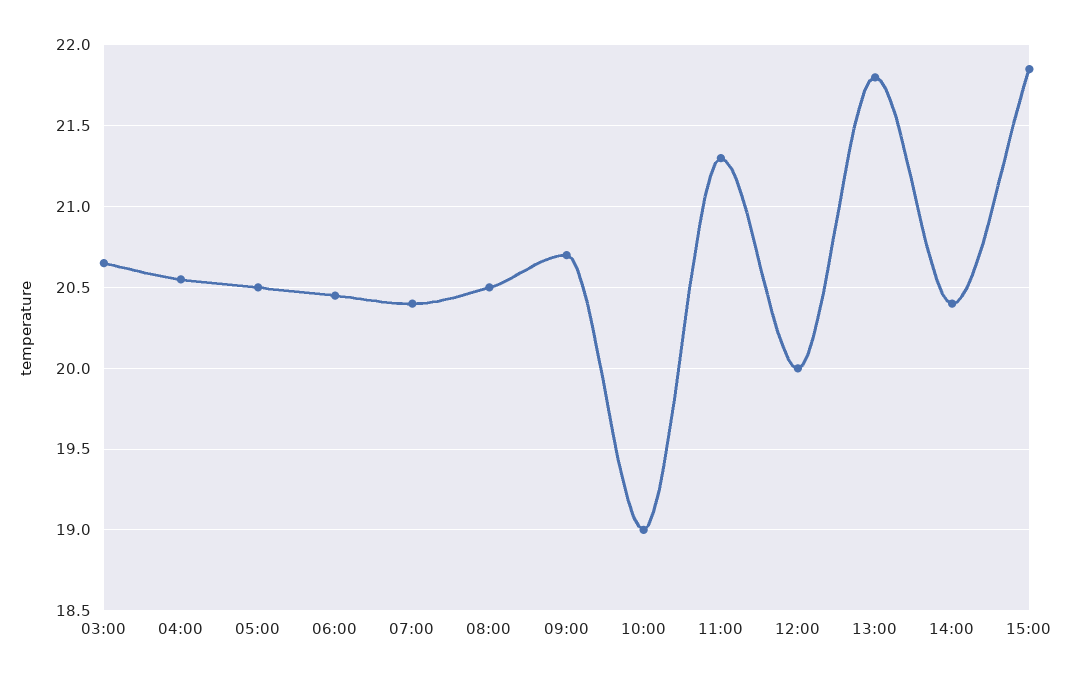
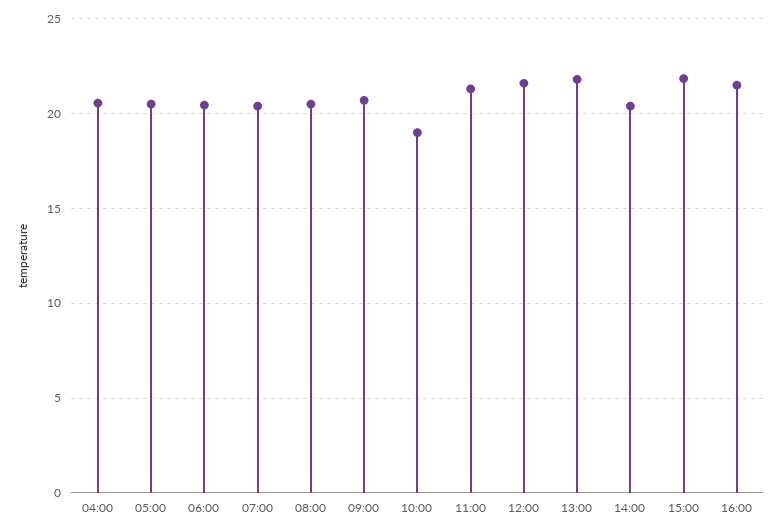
03:00: 20.65 -> none
12:00: 20 -> 21.5
16:00: none -> 21.5

